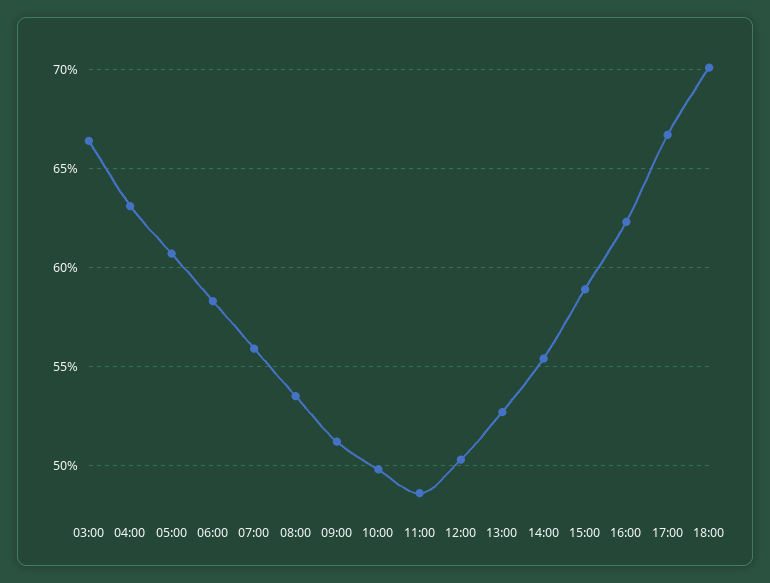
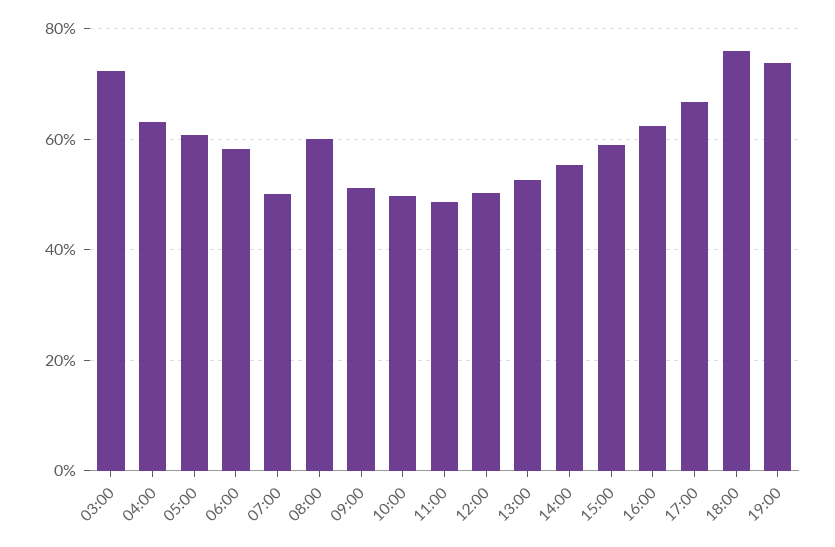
03:00: 66.5 -> 72
07:00: 56 -> 50
08:00: 53.5 -> 60
18:00: 70 -> 76
19:00: none -> 74

